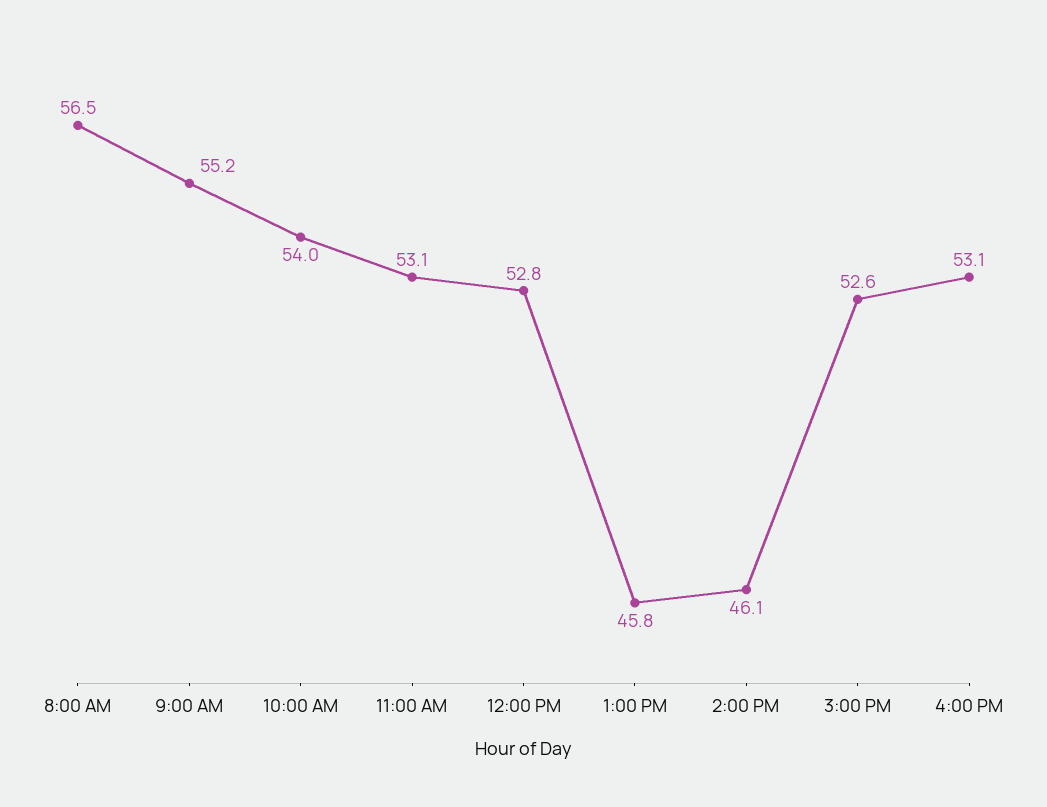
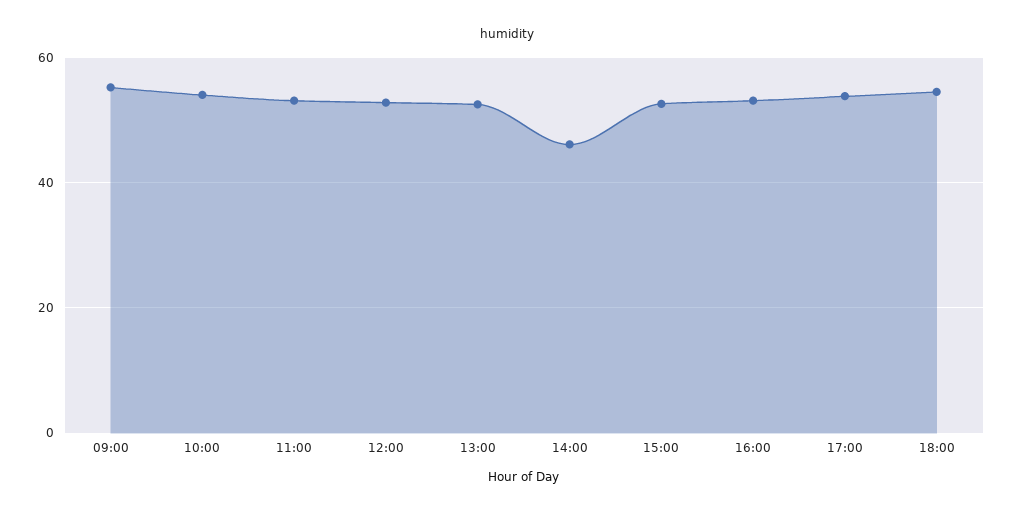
8:00 AM: 56.5 -> none
1:00 PM: 45.8 -> 52
17:00: none -> 54
18:00: none -> 54

